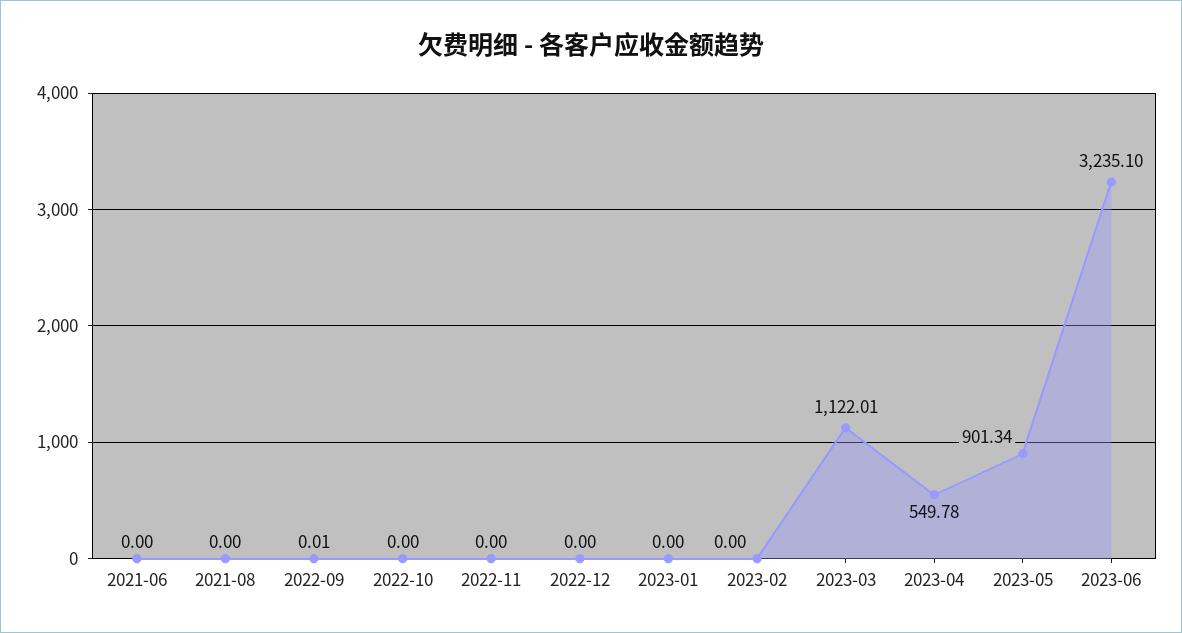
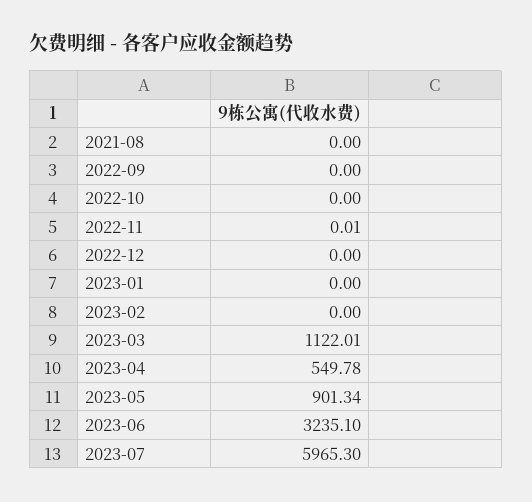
2021-06: 0 -> none
2022-09: 0.01 -> 0
2022-11: 0 -> 0.01
2023-07: none -> 5965.3

